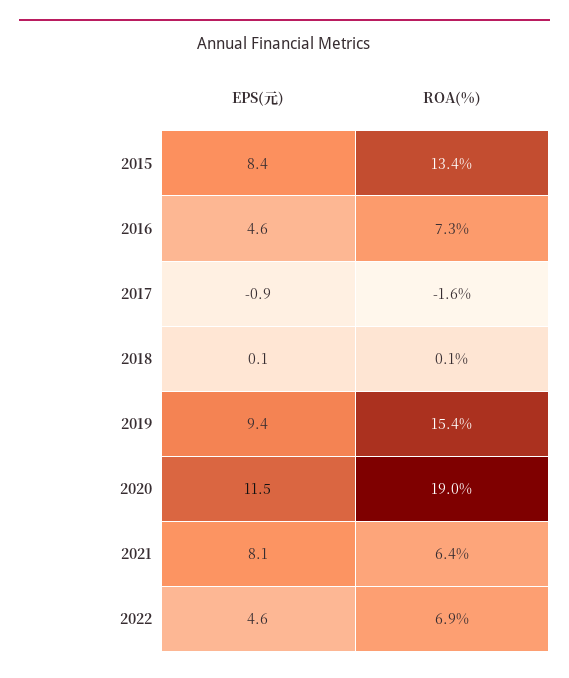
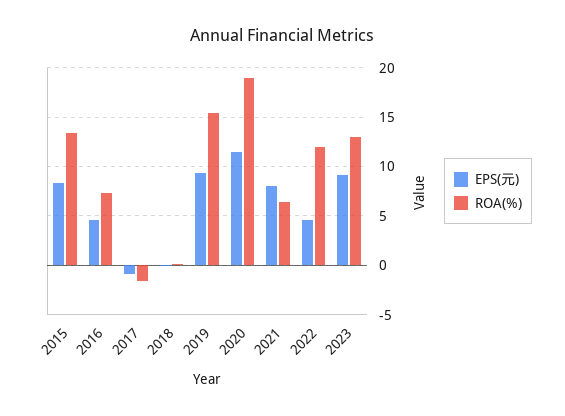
ROA(%), 2022: 6.9 -> 12
EPS(元), 2023: none -> 9
ROA(%), 2023: none -> 13

